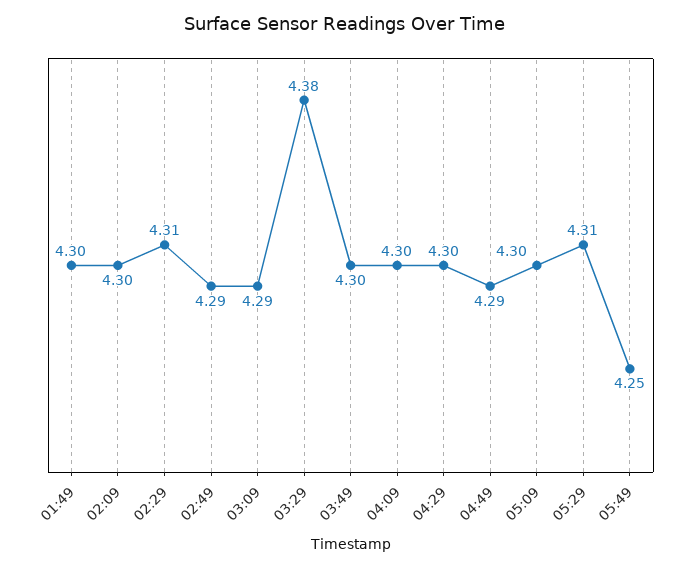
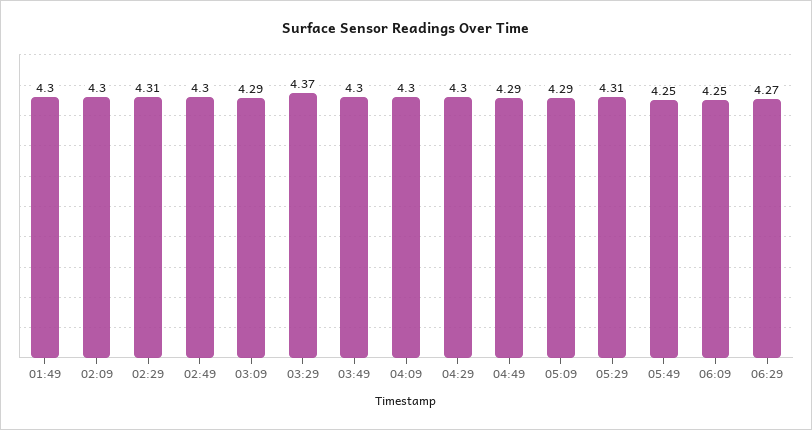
02:49: 4.29 -> 4.3
03:29: 4.38 -> 4.37
05:09: 4.3 -> 4.29
06:09: none -> 4.25
06:29: none -> 4.27

